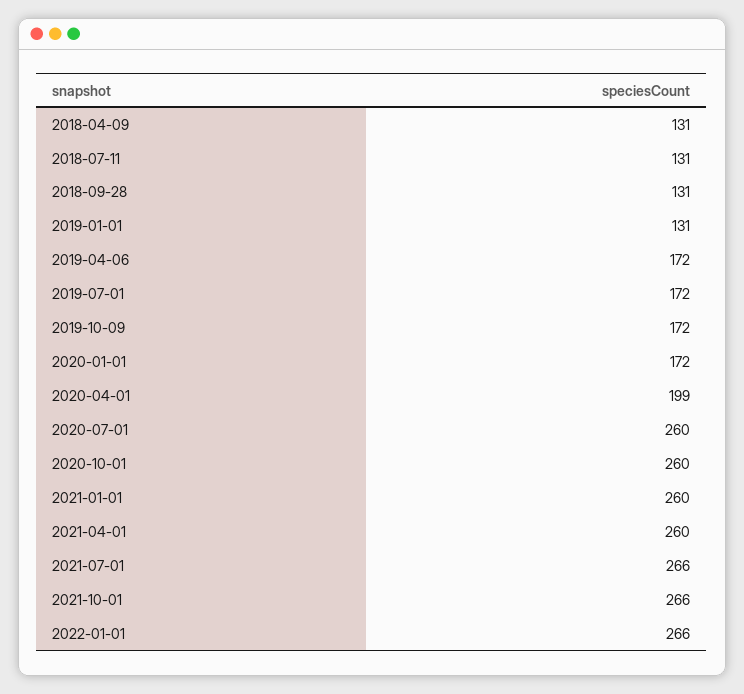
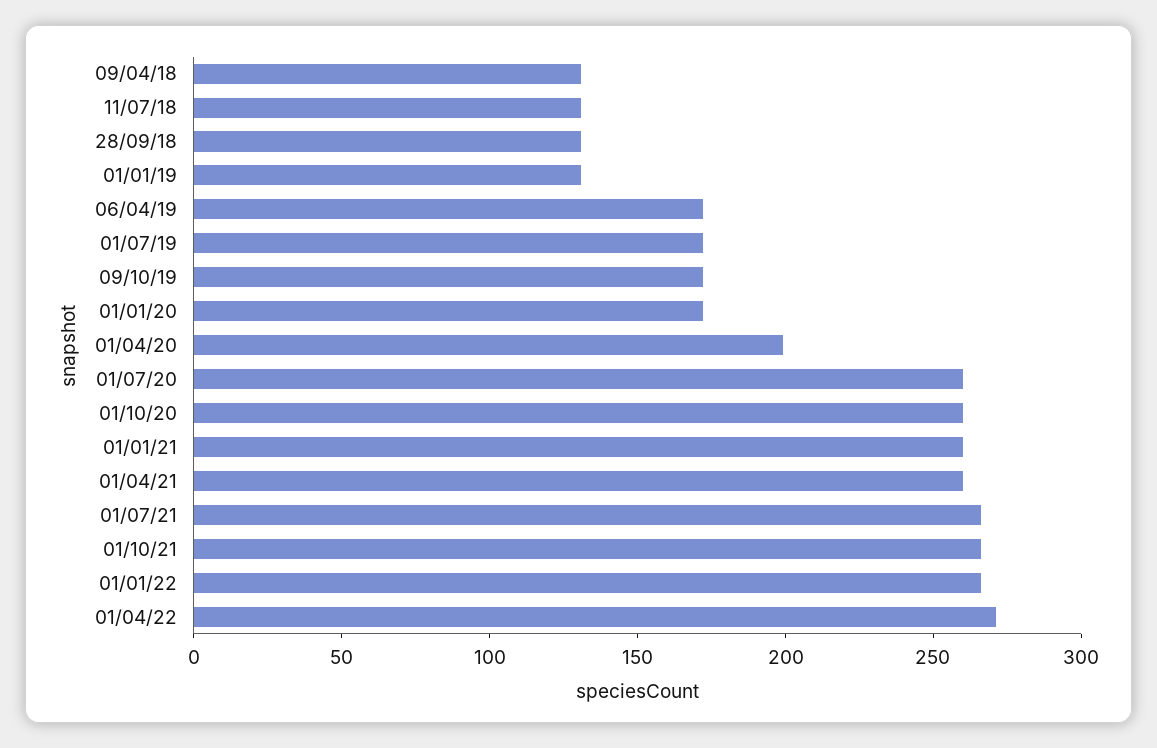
01/04/22: none -> 270

